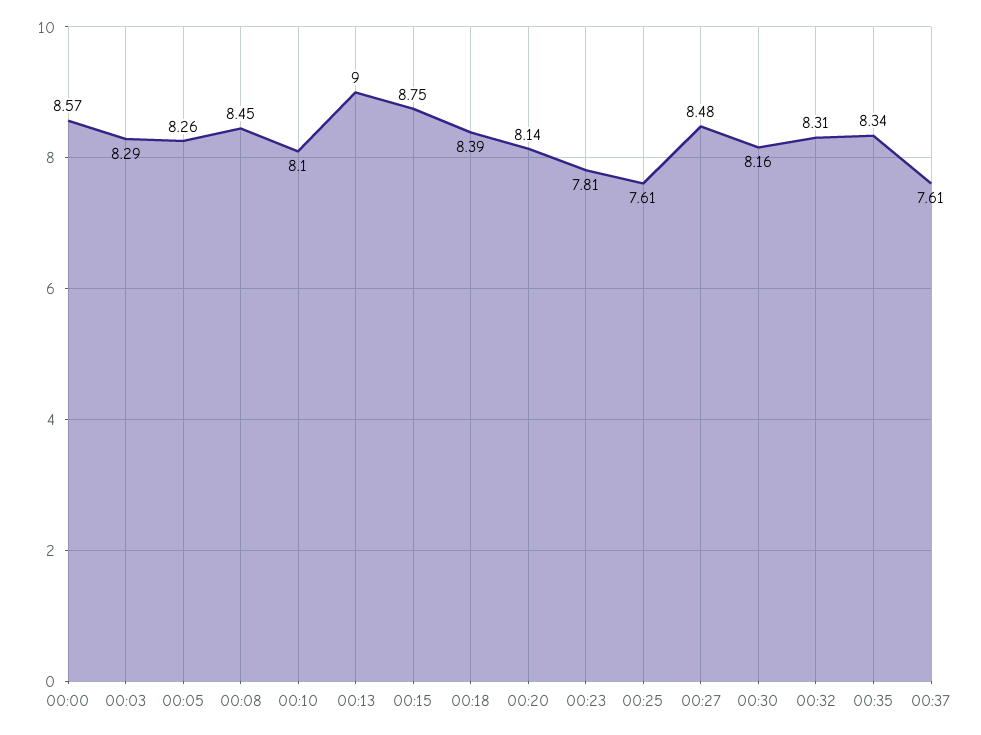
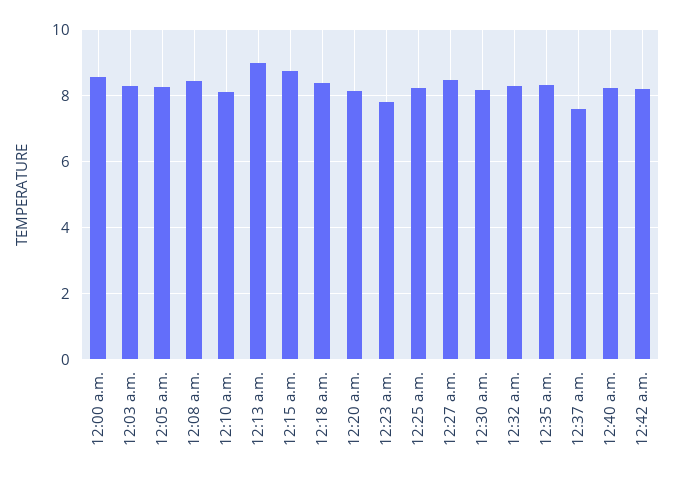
00:25: 7.61 -> 8.2
12:40 a.m.: none -> 8.2
12:42 a.m.: none -> 8.2

